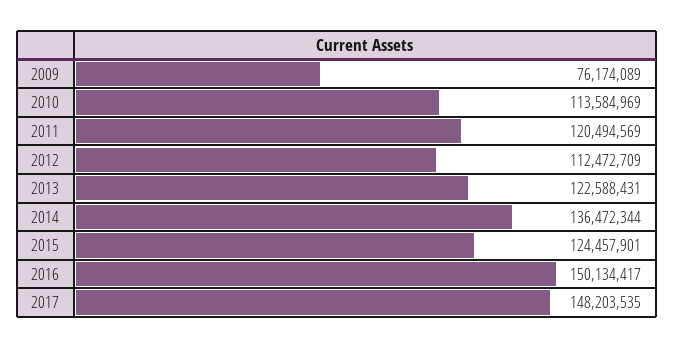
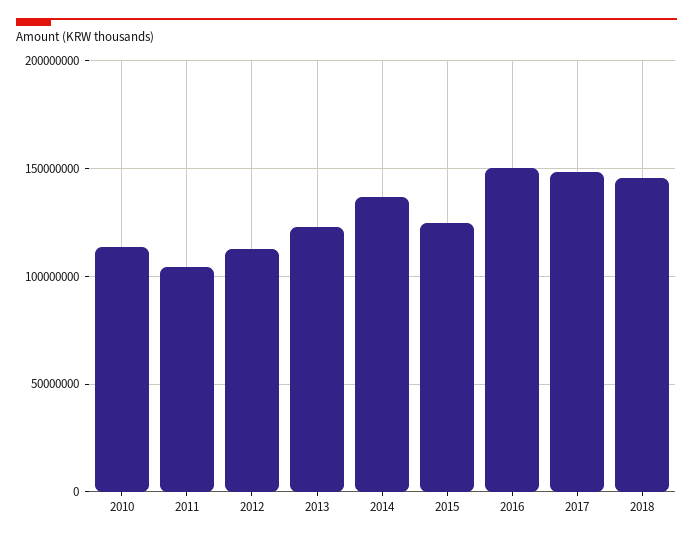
2009: 76174089 -> none
2011: 120494569 -> 105000000
2018: none -> 145000000

